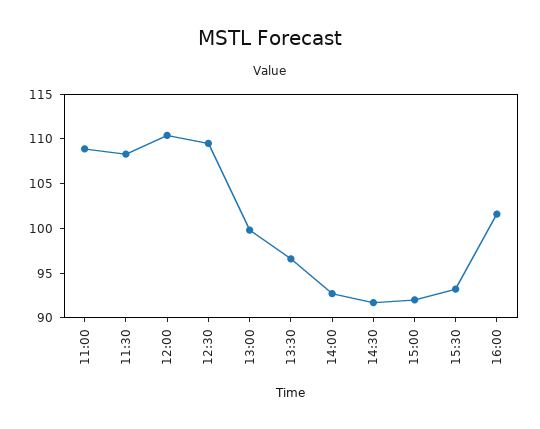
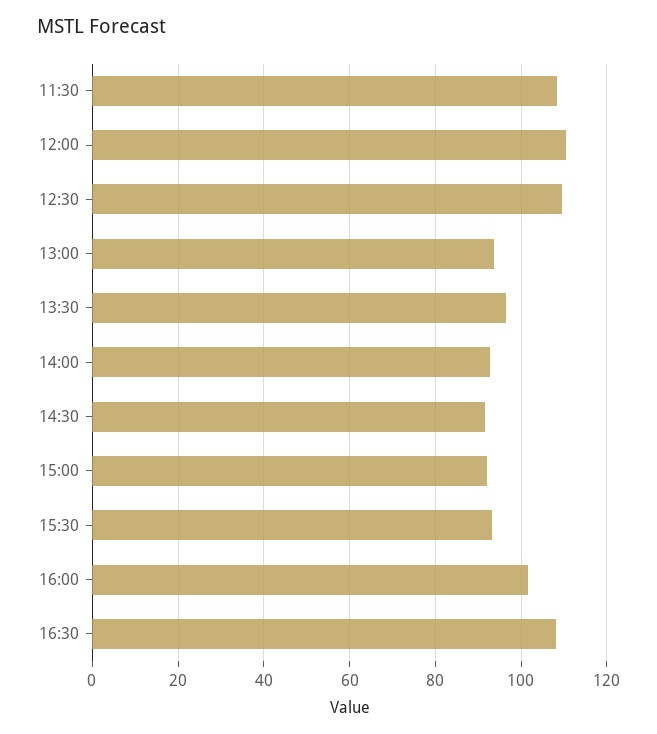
11:00: 109 -> none
13:00: 100 -> 94
16:30: none -> 108

